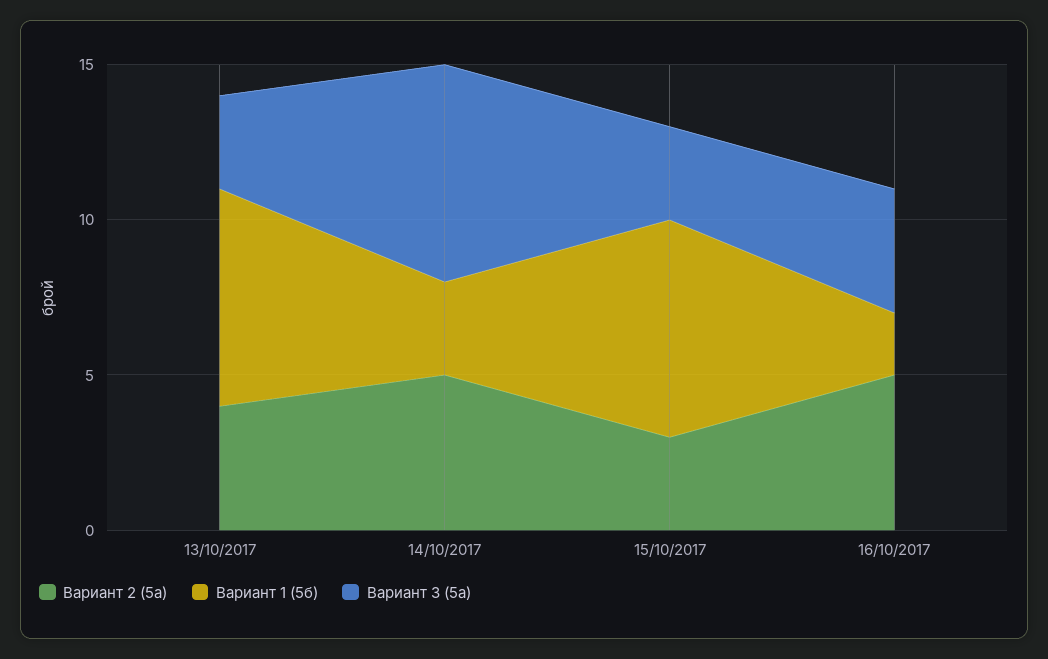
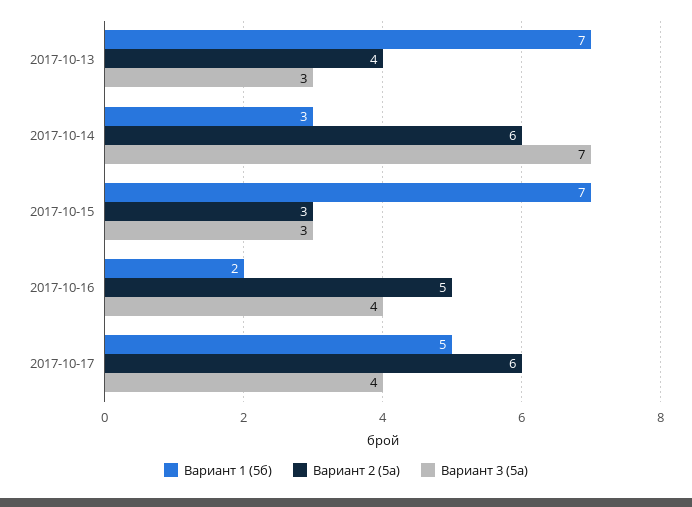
Вариант 2 (5а), 14/10/2017: 5 -> 6
Вариант 1 (5б), 2017-10-17: none -> 5
Вариант 2 (5а), 2017-10-17: none -> 6
Вариант 3 (5а), 2017-10-17: none -> 4

